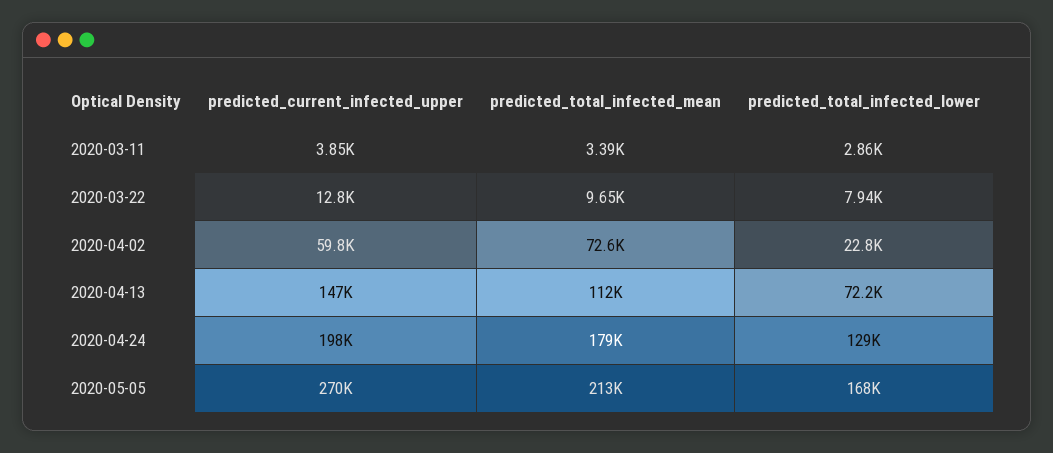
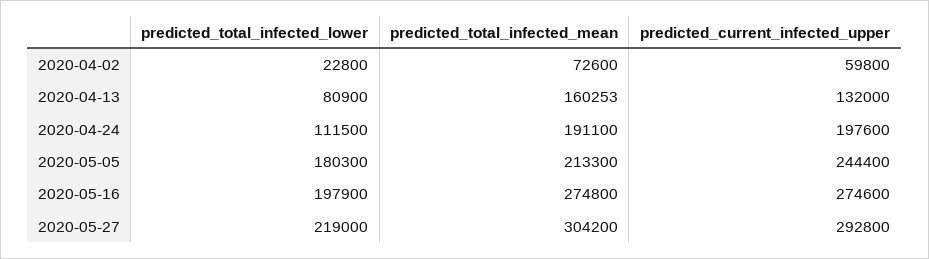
predicted_current_infected_upper, 2020-03-11: 3850 -> none
predicted_total_infected_mean, 2020-03-11: 3390 -> none
predicted_total_infected_lower, 2020-03-11: 2860 -> none
predicted_current_infected_upper, 2020-03-22: 12800 -> none
predicted_total_infected_mean, 2020-03-22: 9650 -> none
predicted_total_infected_lower, 2020-03-22: 7940 -> none
predicted_current_infected_upper, 2020-04-13: 147000 -> 132000
predicted_total_infected_mean, 2020-04-13: 112000 -> 160253
predicted_total_infected_lower, 2020-04-13: 72200 -> 80900
predicted_total_infected_mean, 2020-04-24: 179000 -> 191100
predicted_total_infected_lower, 2020-04-24: 129000 -> 111500
predicted_current_infected_upper, 2020-05-05: 270000 -> 244400
predicted_total_infected_lower, 2020-05-05: 168000 -> 180300
predicted_total_infected_lower, 2020-05-16: none -> 197900
predicted_total_infected_mean, 2020-05-16: none -> 274800
predicted_current_infected_upper, 2020-05-16: none -> 274600
predicted_total_infected_lower, 2020-05-27: none -> 219000
predicted_total_infected_mean, 2020-05-27: none -> 304200
predicted_current_infected_upper, 2020-05-27: none -> 292800

